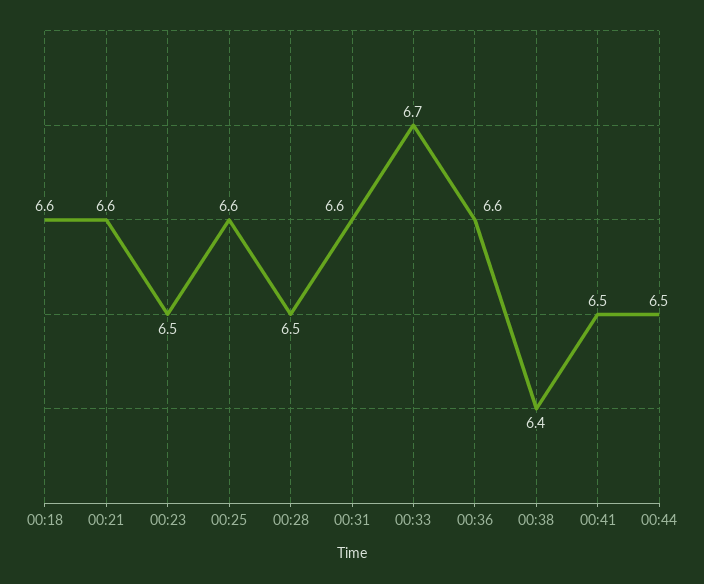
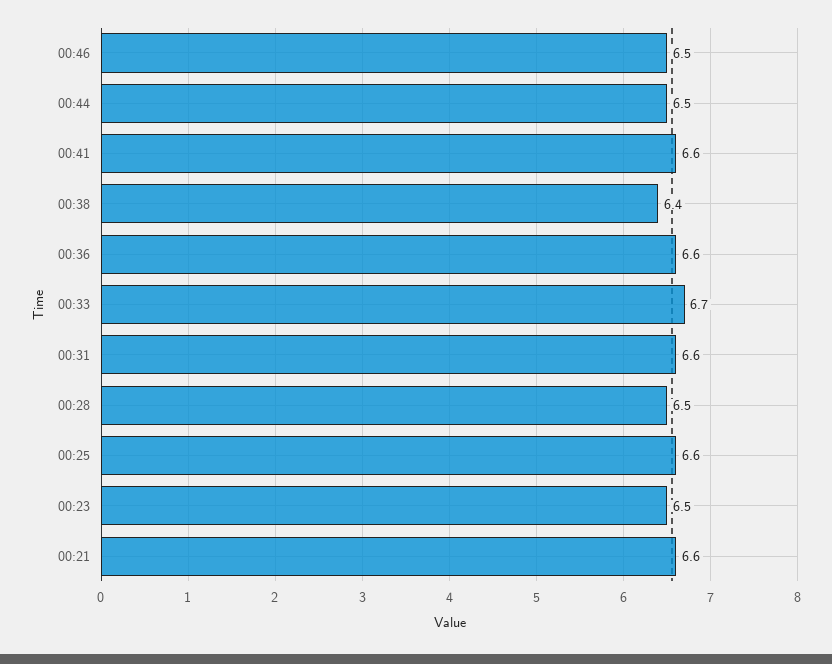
00:18: 6.6 -> none
00:41: 6.5 -> 6.6
00:46: none -> 6.5

